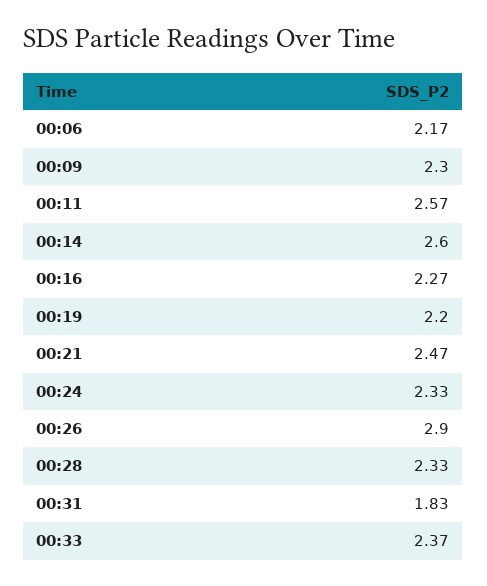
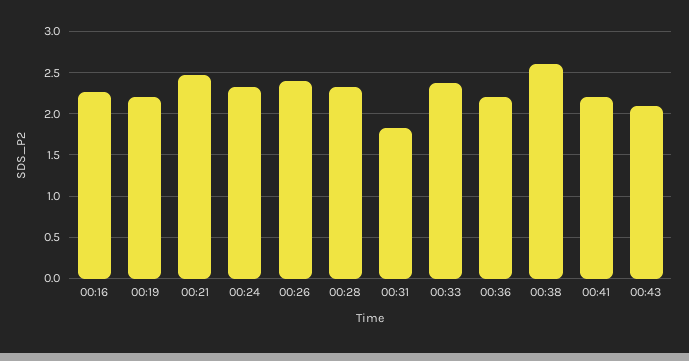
00:06: 2.17 -> none
00:09: 2.3 -> none
00:11: 2.57 -> none
00:14: 2.6 -> none
00:26: 2.9 -> 2.4
00:36: none -> 2.2
00:38: none -> 2.6
00:41: none -> 2.2
00:43: none -> 2.1

